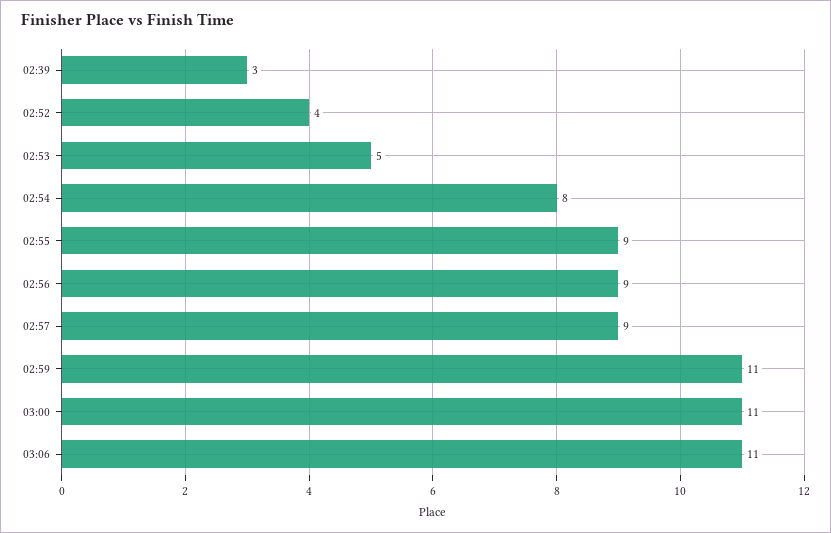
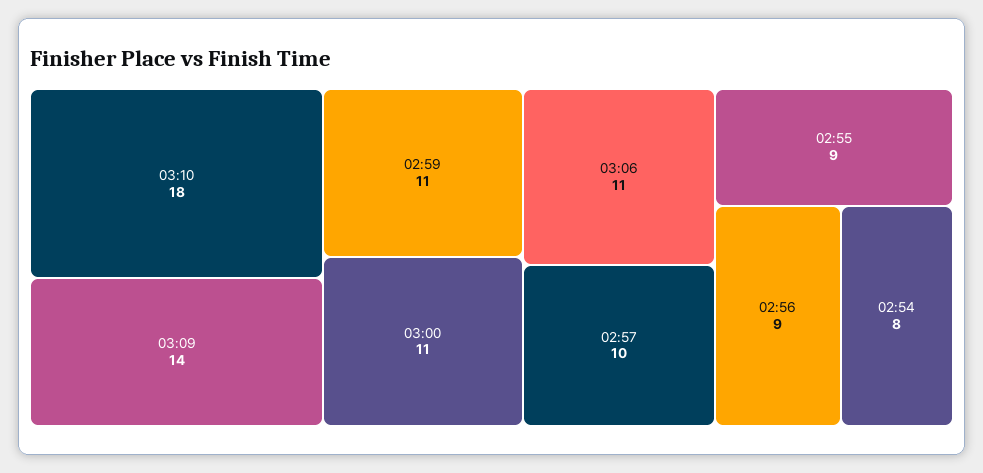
02:39: 3 -> none
02:52: 4 -> none
02:53: 5 -> none
02:57: 9 -> 10
03:10: none -> 18
03:09: none -> 14

